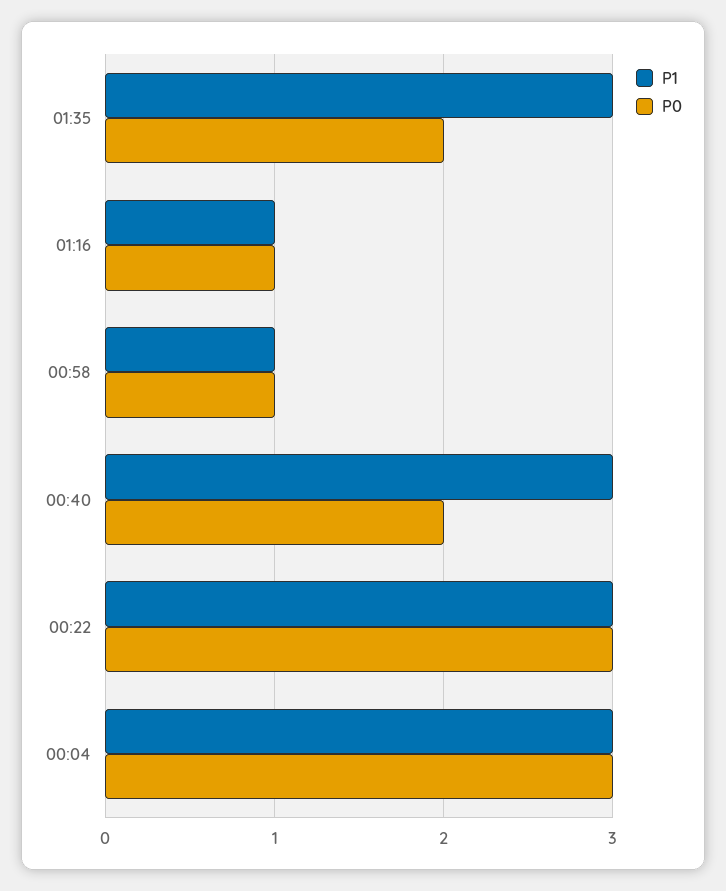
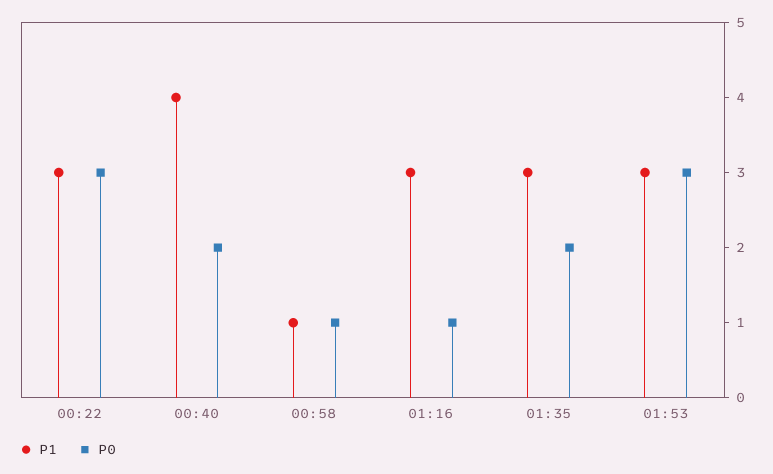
P1, 01:16: 1 -> 3
P1, 00:40: 3 -> 4
P1, 00:04: 3 -> none
P0, 00:04: 3 -> none
P1, 01:53: none -> 3
P0, 01:53: none -> 3

